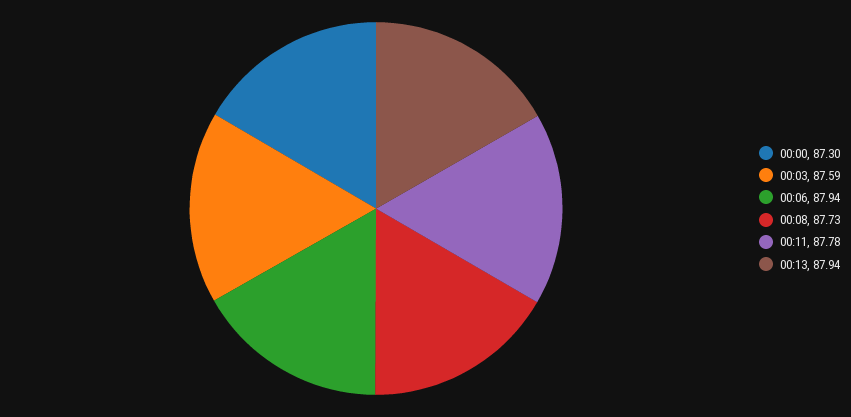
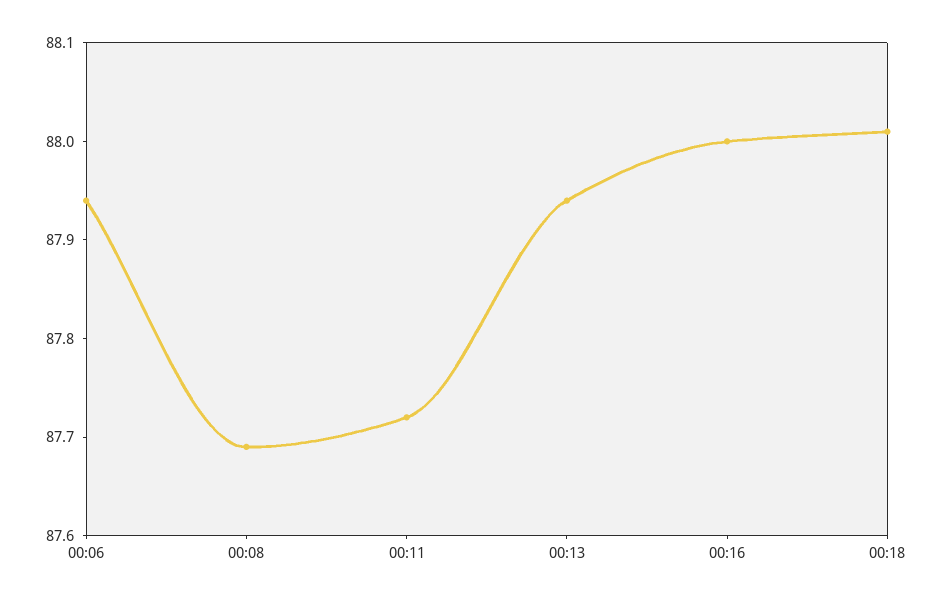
00:00: 87.3 -> none
00:03: 87.59 -> none
00:08: 87.73 -> 87.69
00:11: 87.78 -> 87.72
00:16: none -> 88
00:18: none -> 88.01

